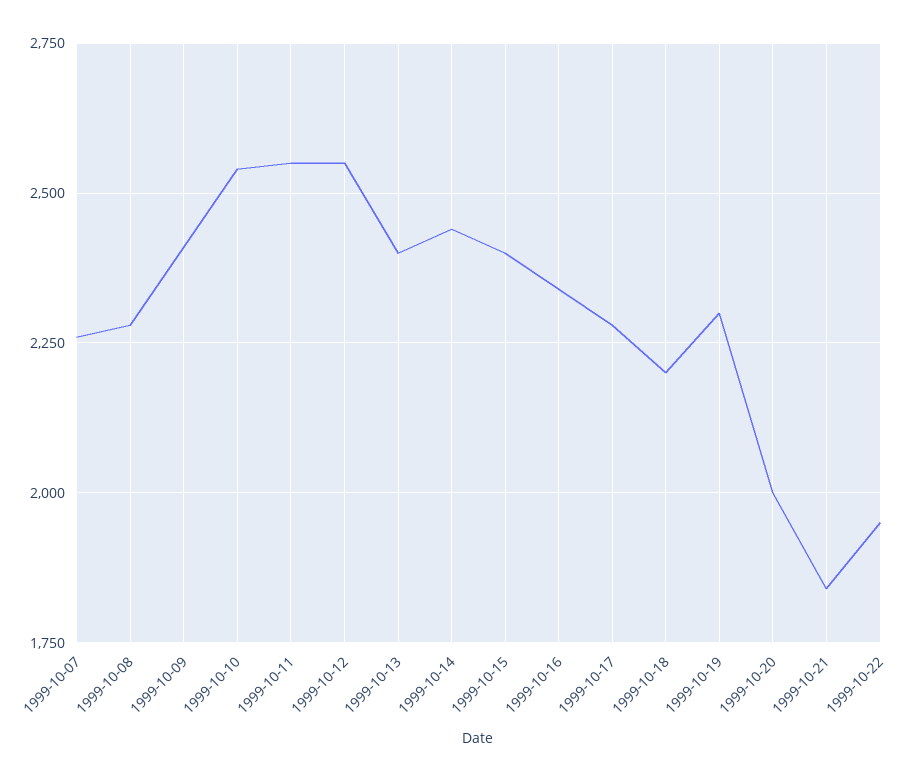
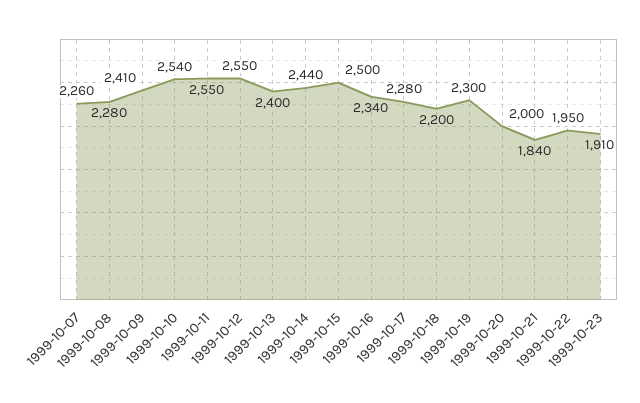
1999-10-15: 2400 -> 2500
1999-10-23: none -> 1910

